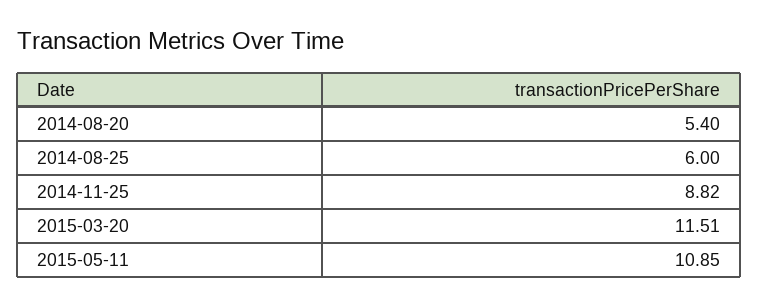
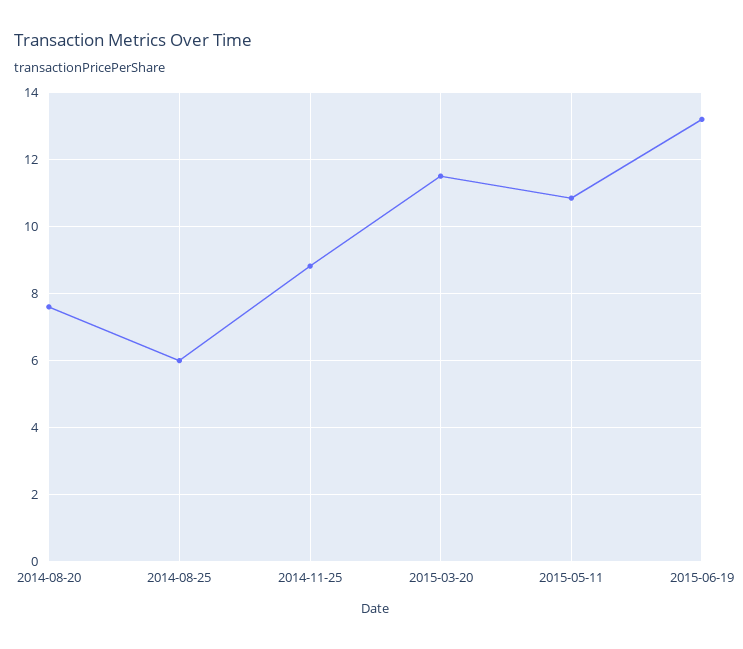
2014-08-20: 5.4 -> 7.6
2015-06-19: none -> 13.2

